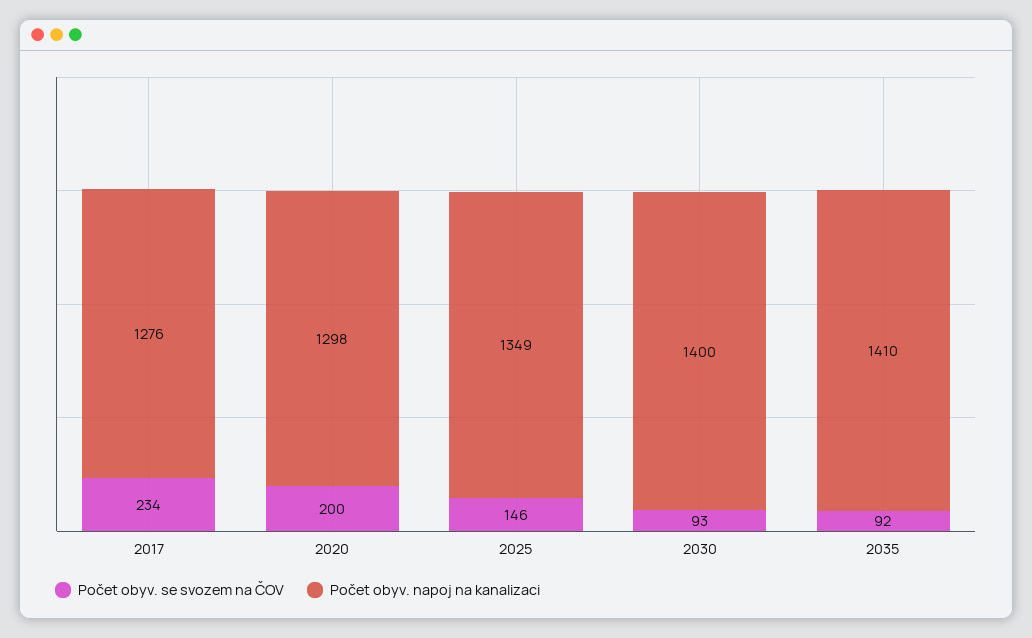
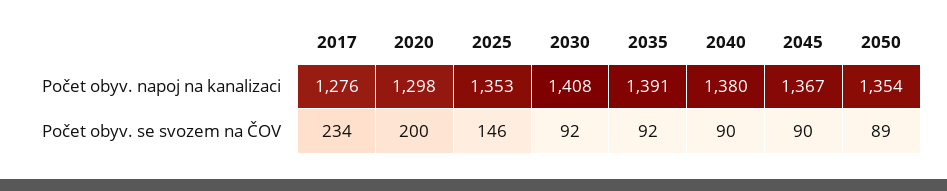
Počet obyv. napoj na kanalizaci, 2025: 1349 -> 1353
Počet obyv. se svozem na ČOV, 2030: 93 -> 92
Počet obyv. napoj na kanalizaci, 2030: 1400 -> 1408
Počet obyv. napoj na kanalizaci, 2035: 1410 -> 1391
Počet obyv. napoj na kanalizaci, 2040: none -> 1380
Počet obyv. napoj na kanalizaci, 2045: none -> 1367
Počet obyv. napoj na kanalizaci, 2050: none -> 1354
Počet obyv. se svozem na ČOV, 2040: none -> 90
Počet obyv. se svozem na ČOV, 2045: none -> 90
Počet obyv. se svozem na ČOV, 2050: none -> 89

